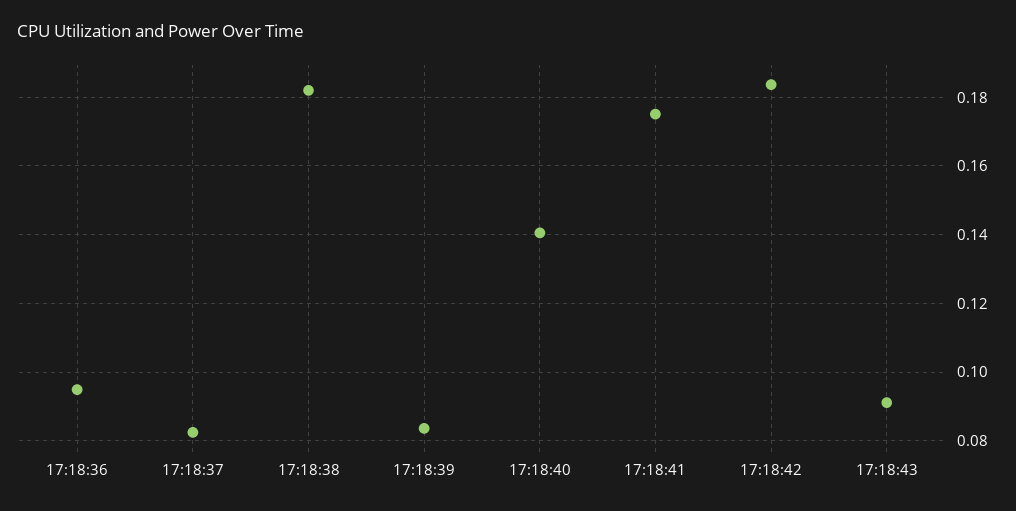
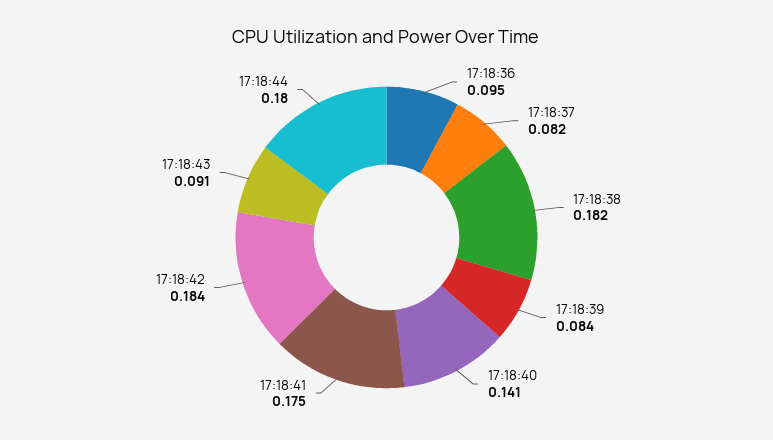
17:18:44: none -> 0.18

